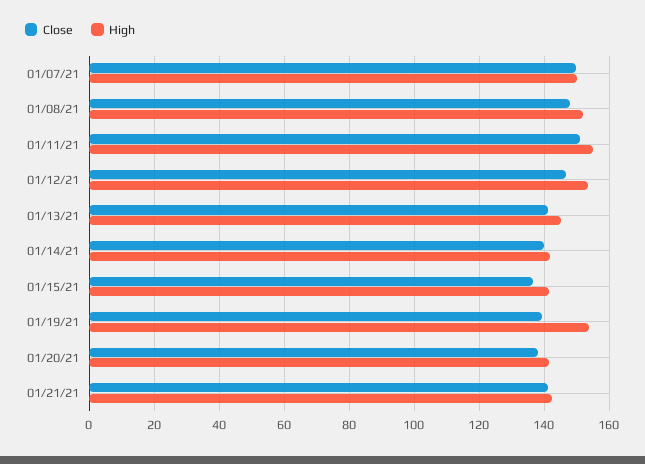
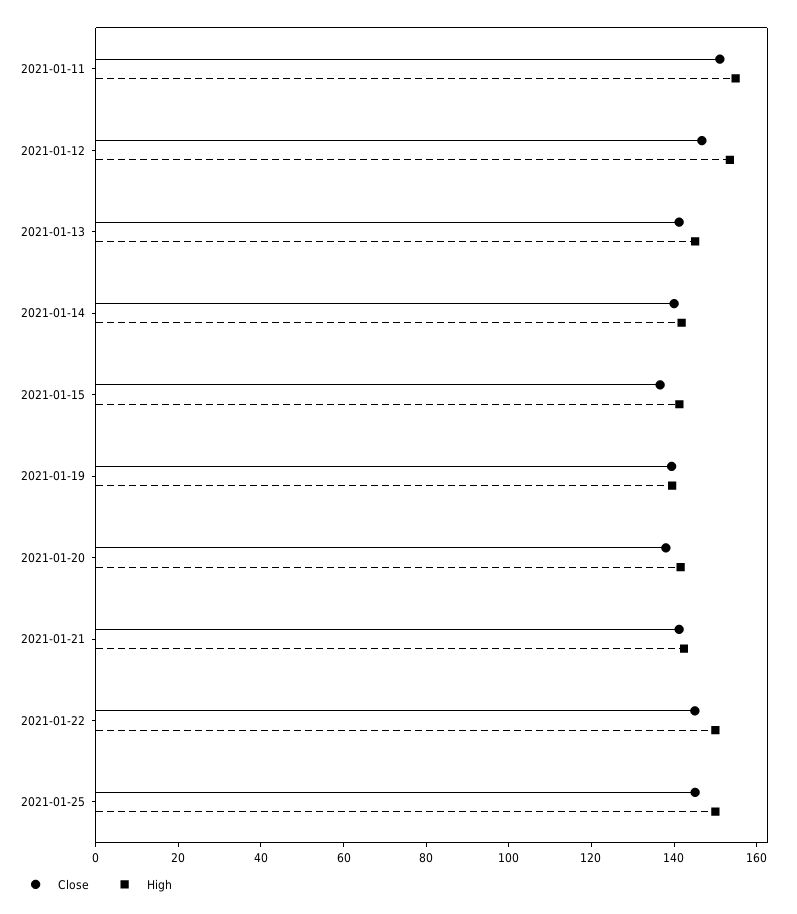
Close, 01/07/21: 150 -> none
High, 01/07/21: 150 -> none
Close, 01/08/21: 148 -> none
High, 01/08/21: 152 -> none
High, 01/19/21: 154 -> 140
Close, 2021-01-22: none -> 145
High, 2021-01-22: none -> 150
Close, 2021-01-25: none -> 145
High, 2021-01-25: none -> 150

